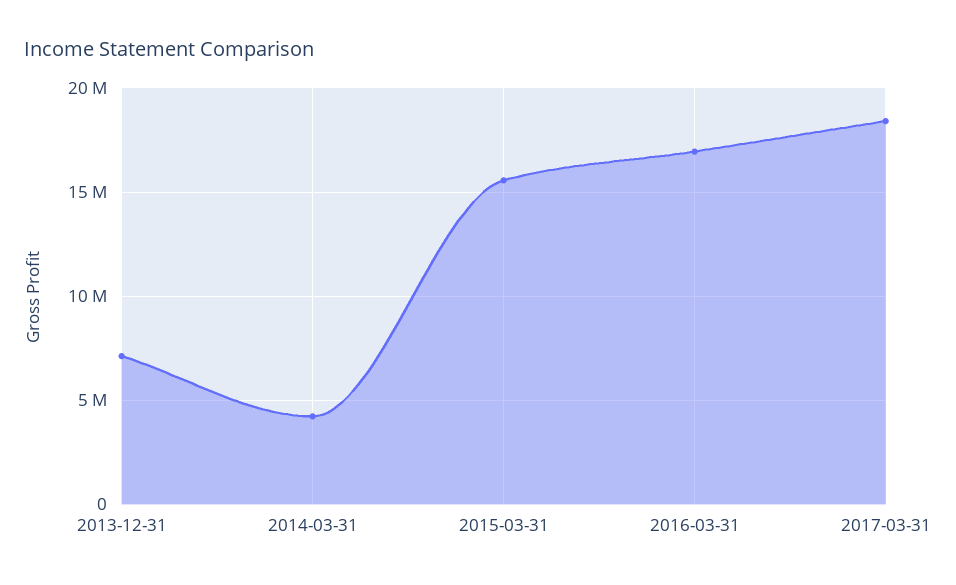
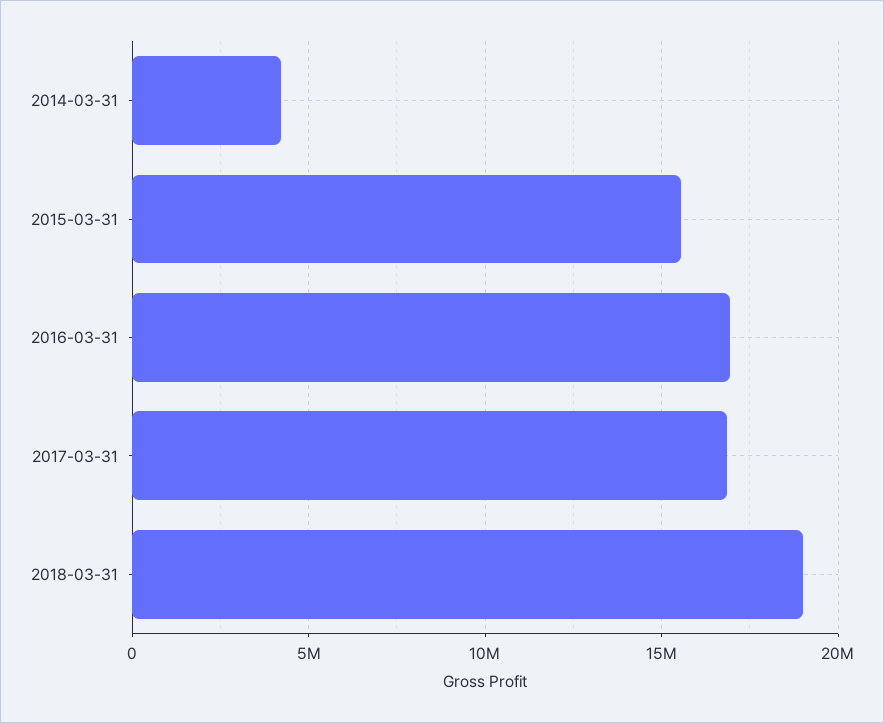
2013-12-31: 7000000 -> none
2017-03-31: 18500000 -> 17000000
2018-03-31: none -> 19000000

